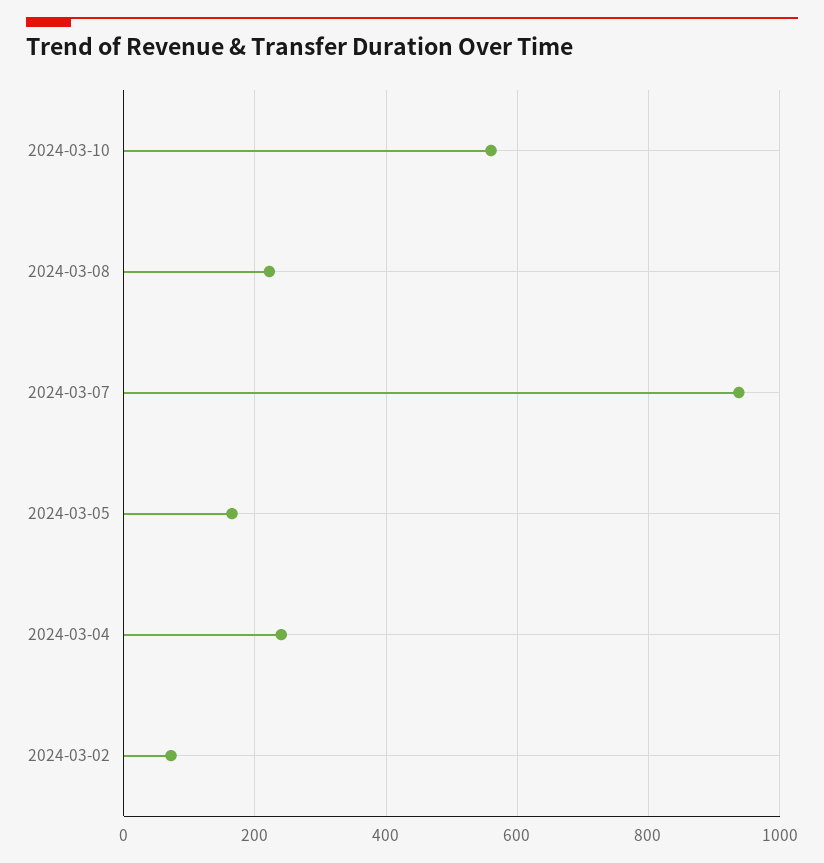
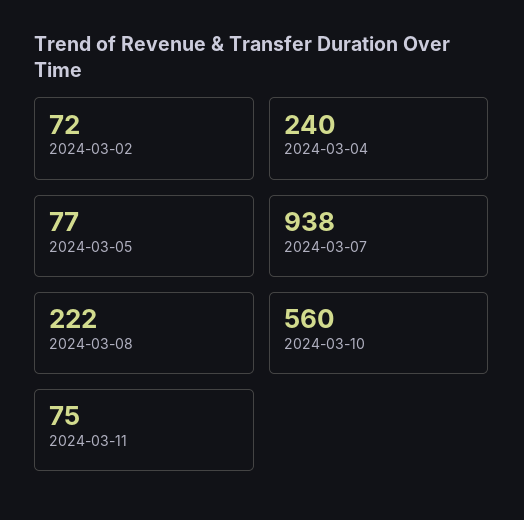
2024-03-05: 160 -> 77
2024-03-11: none -> 75

